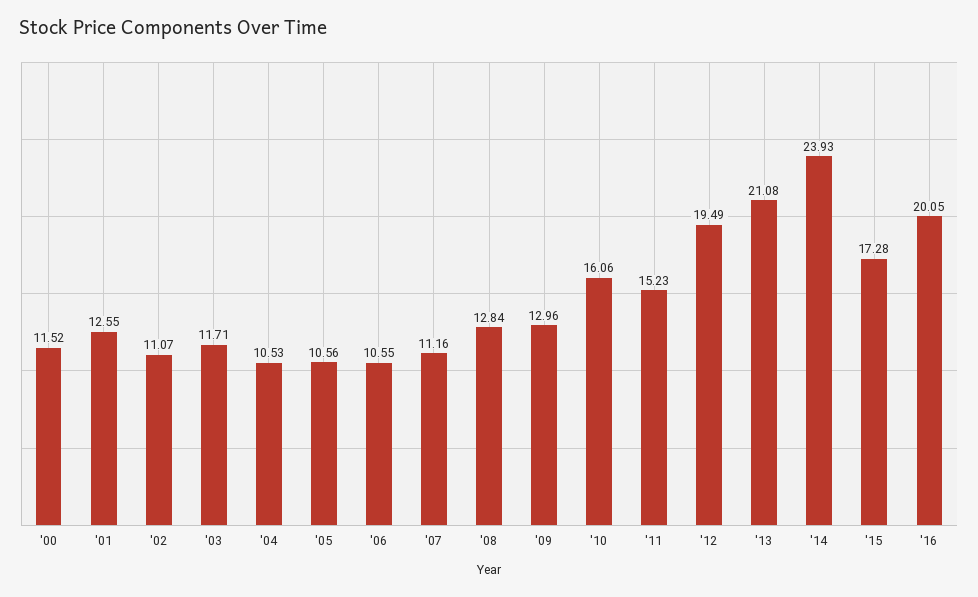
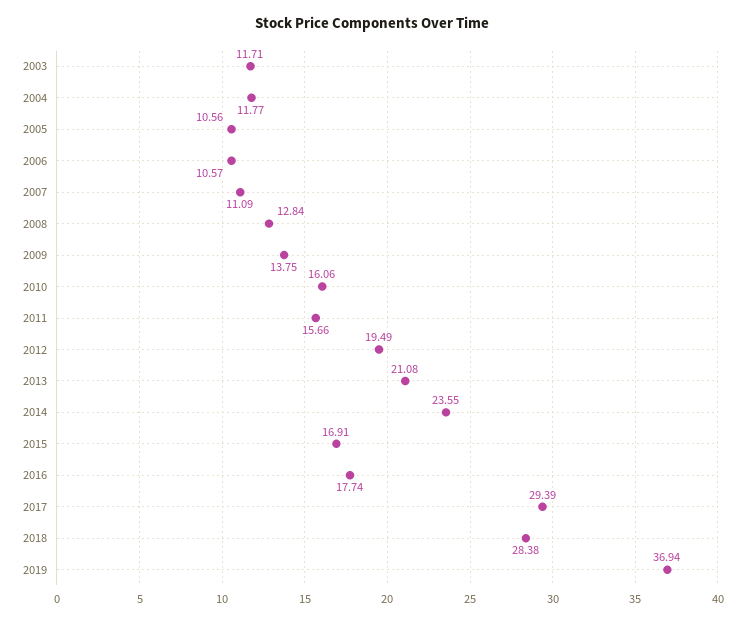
'00: 11.52 -> none
'01: 12.55 -> none
'02: 11.07 -> none
'04: 10.53 -> 11.77
'06: 10.55 -> 10.57
'07: 11.16 -> 11.09
'09: 12.96 -> 13.75
'11: 15.23 -> 15.66
'14: 23.93 -> 23.55
'15: 17.28 -> 16.91
'16: 20.05 -> 17.74
2017: none -> 29.39
2018: none -> 28.38
2019: none -> 36.94

